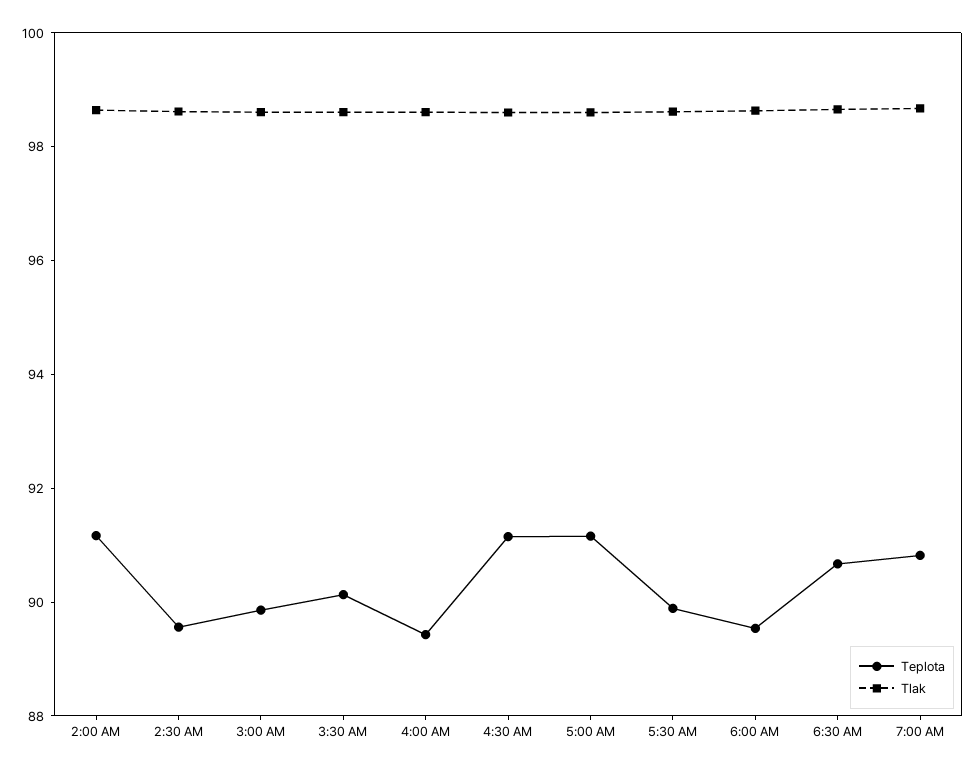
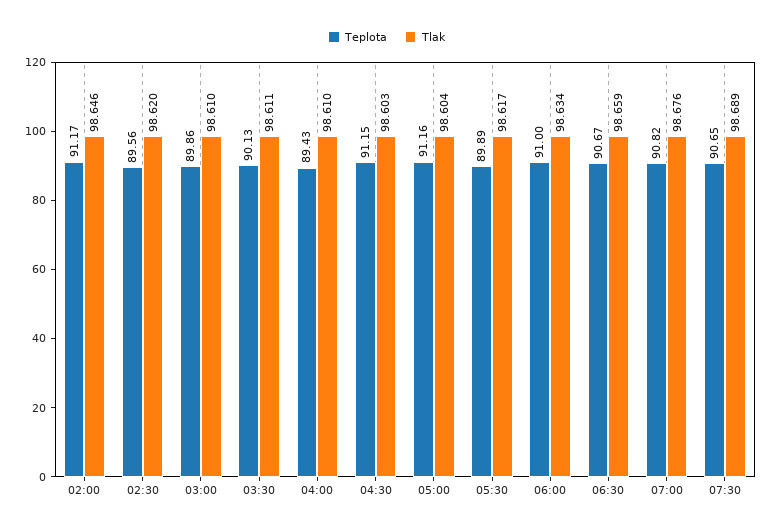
Teplota, 6:00 AM: 89.5 -> 91
Teplota, 07:30: none -> 90.65
Tlak, 07:30: none -> 98.689

